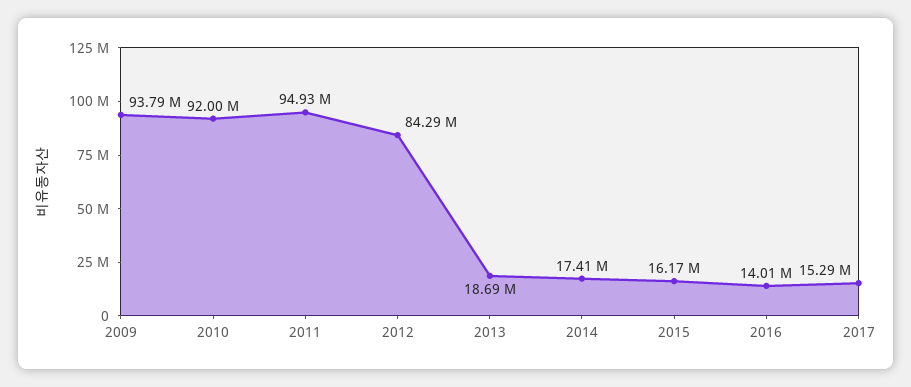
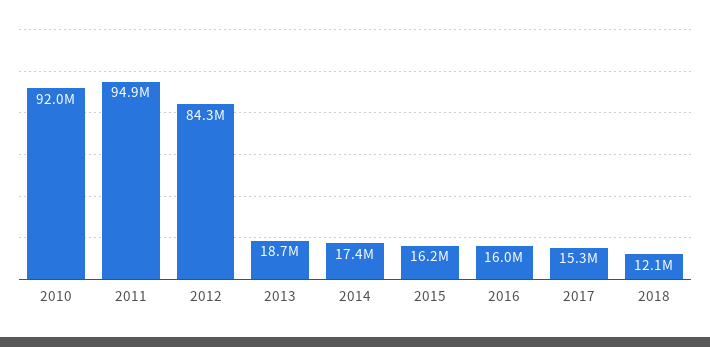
2009: 93790000 -> none
2016: 14010000 -> 16000000
2018: none -> 12100000

